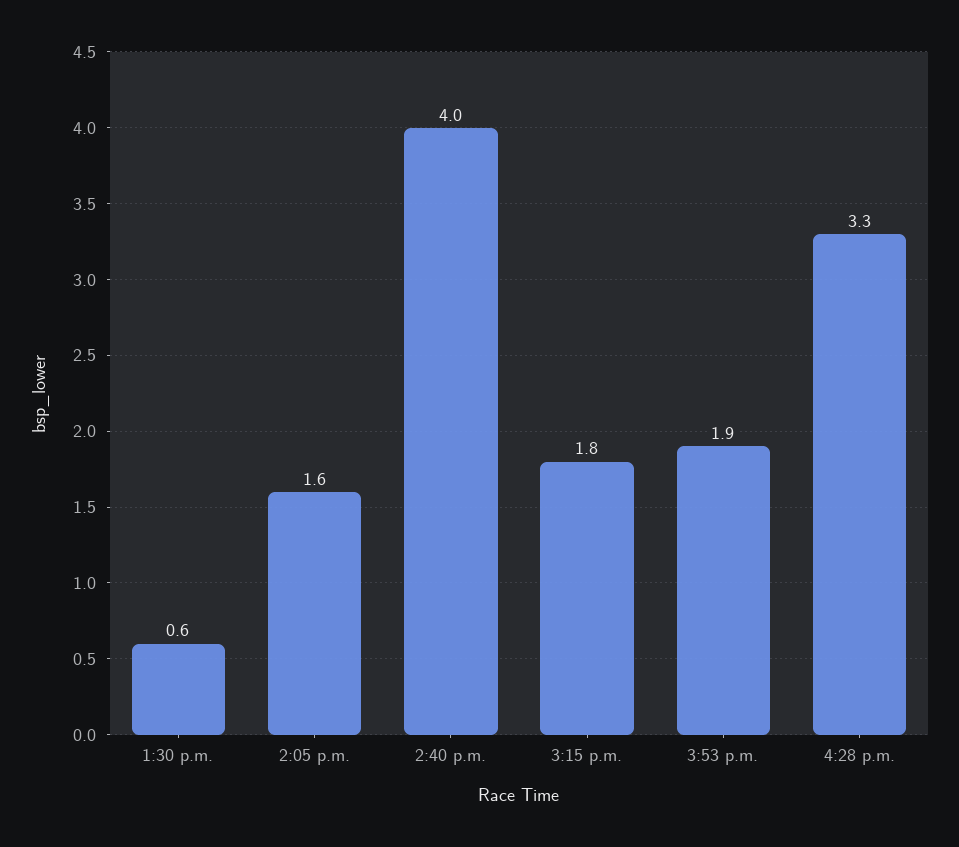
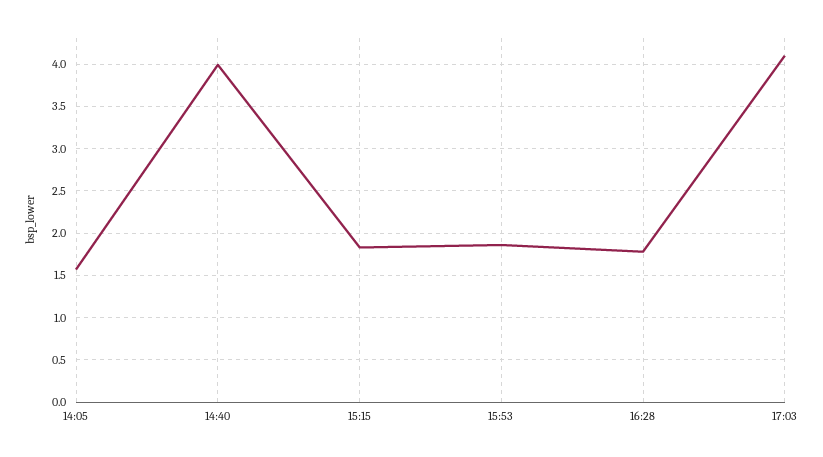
1:30 p.m.: 0.6 -> none
4:28 p.m.: 3.3 -> 1.8
17:03: none -> 4.1

